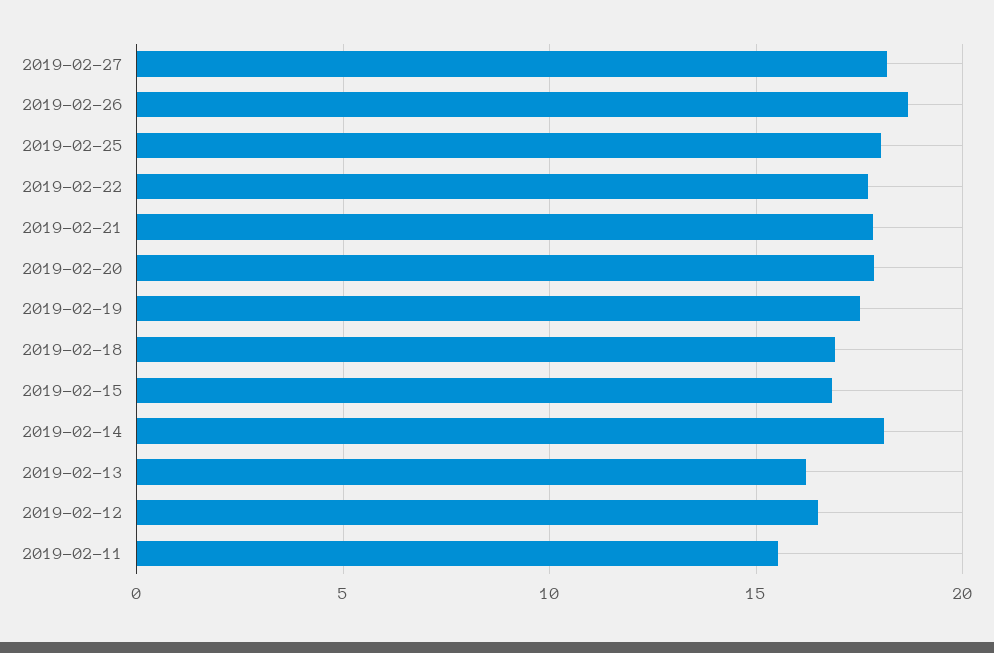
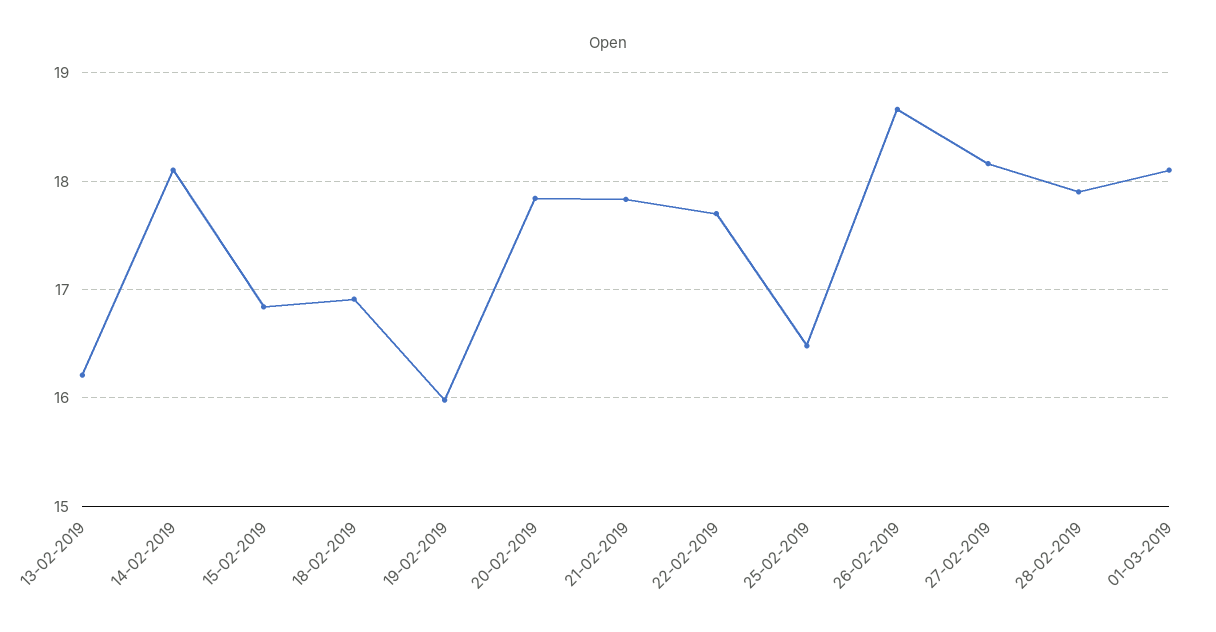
2019-02-25: 18 -> 16.5
2019-02-19: 17.5 -> 16
2019-02-12: 16.5 -> none
2019-02-11: 15.5 -> none
28-02-2019: none -> 17.9
01-03-2019: none -> 18.1

